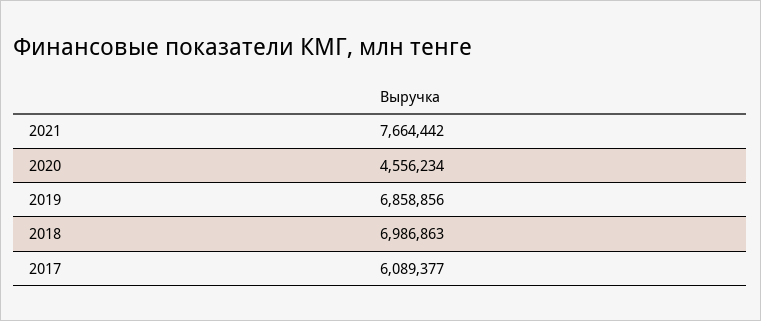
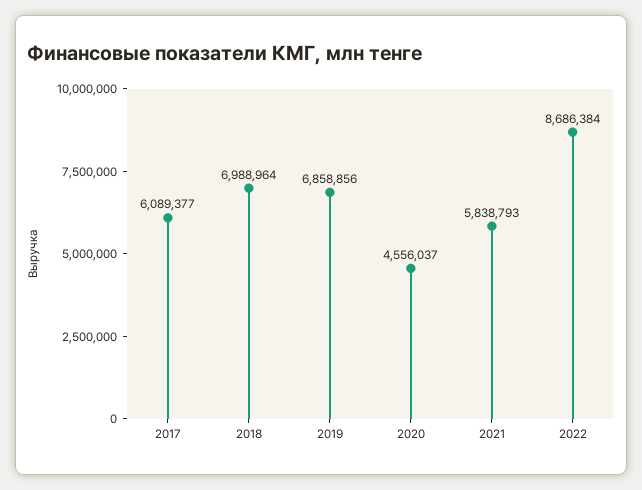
2021: 7664442 -> 5838793
2020: 4556234 -> 4556037
2018: 6986863 -> 6988964
2022: none -> 8686384

